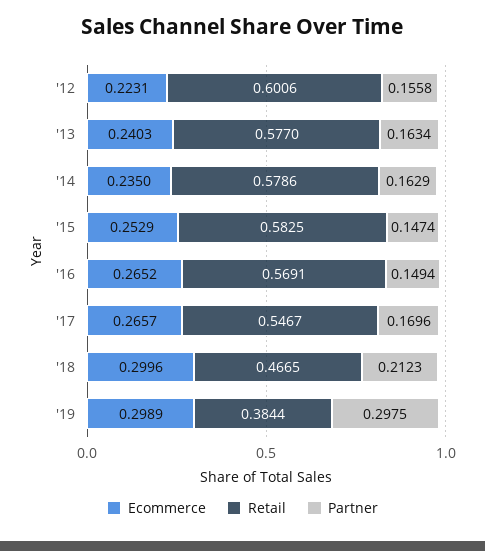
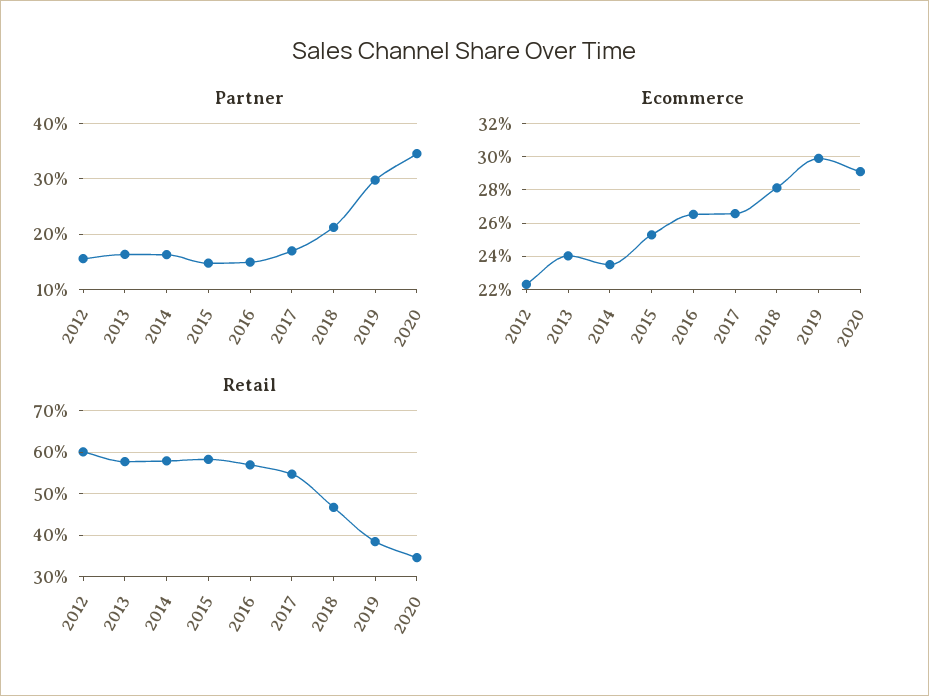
Ecommerce, '18: 0.2996 -> 0.28
Partner, 2020: none -> 0.34
Ecommerce, 2020: none -> 0.29
Retail, 2020: none -> 0.34

